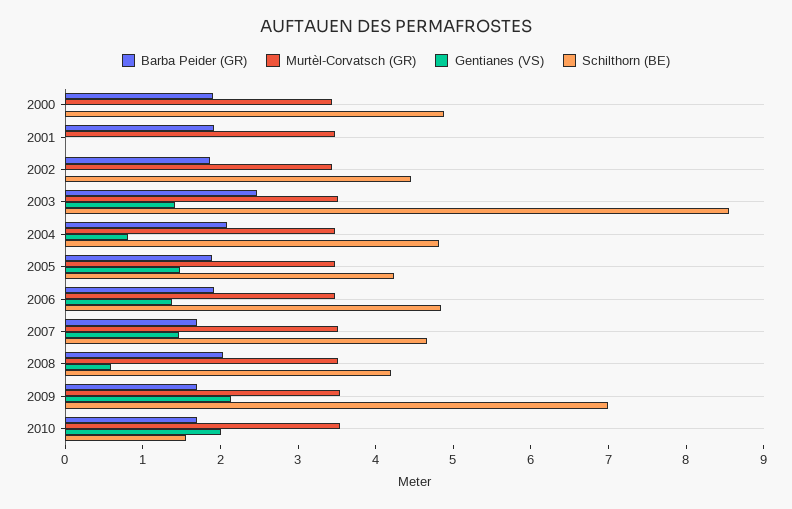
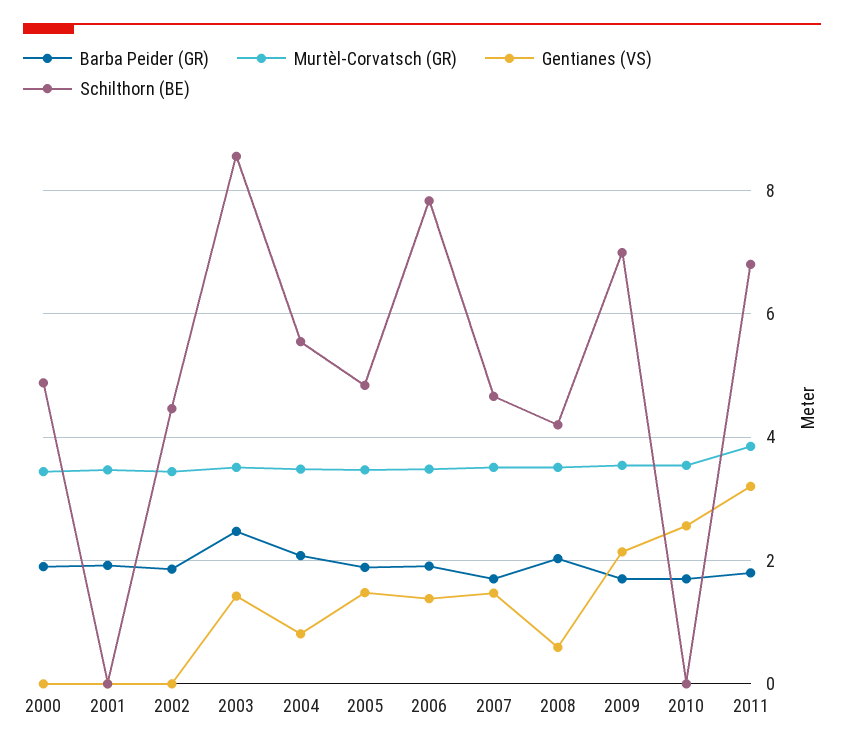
Schilthorn (BE), 2004: 4.8 -> 5.6
Schilthorn (BE), 2005: 4.2 -> 4.8
Schilthorn (BE), 2006: 4.8 -> 7.8
Gentianes (VS), 2010: 2 -> 2.6
Schilthorn (BE), 2010: 1.6 -> 0
Barba Peider (GR), 2011: none -> 1.8
Murtèl-Corvatsch (GR), 2011: none -> 3.8
Gentianes (VS), 2011: none -> 3.2
Schilthorn (BE), 2011: none -> 6.8

